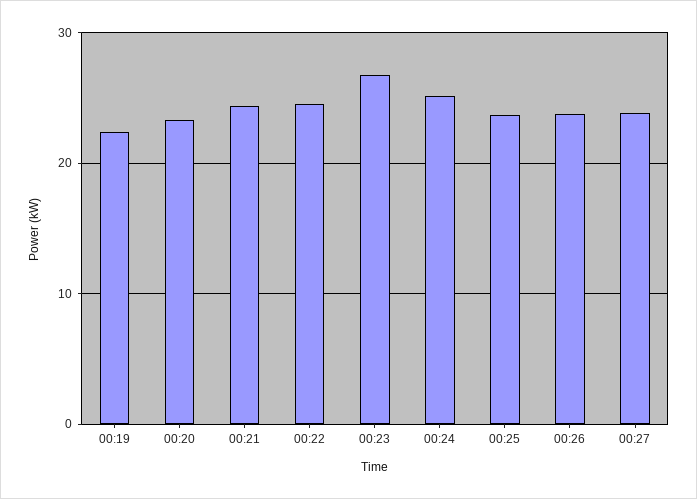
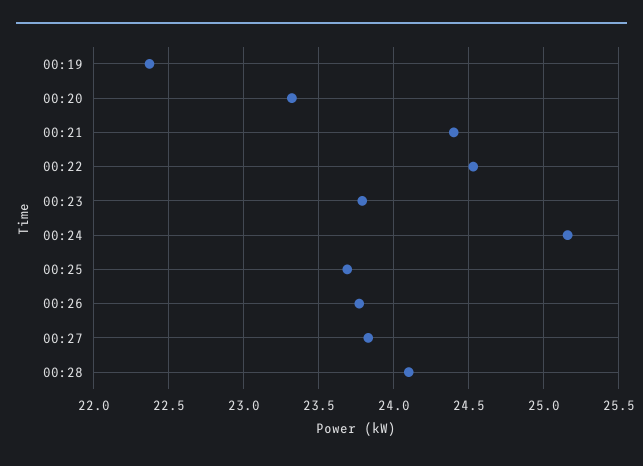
00:23: 27 -> 23.8
00:28: none -> 24.1

